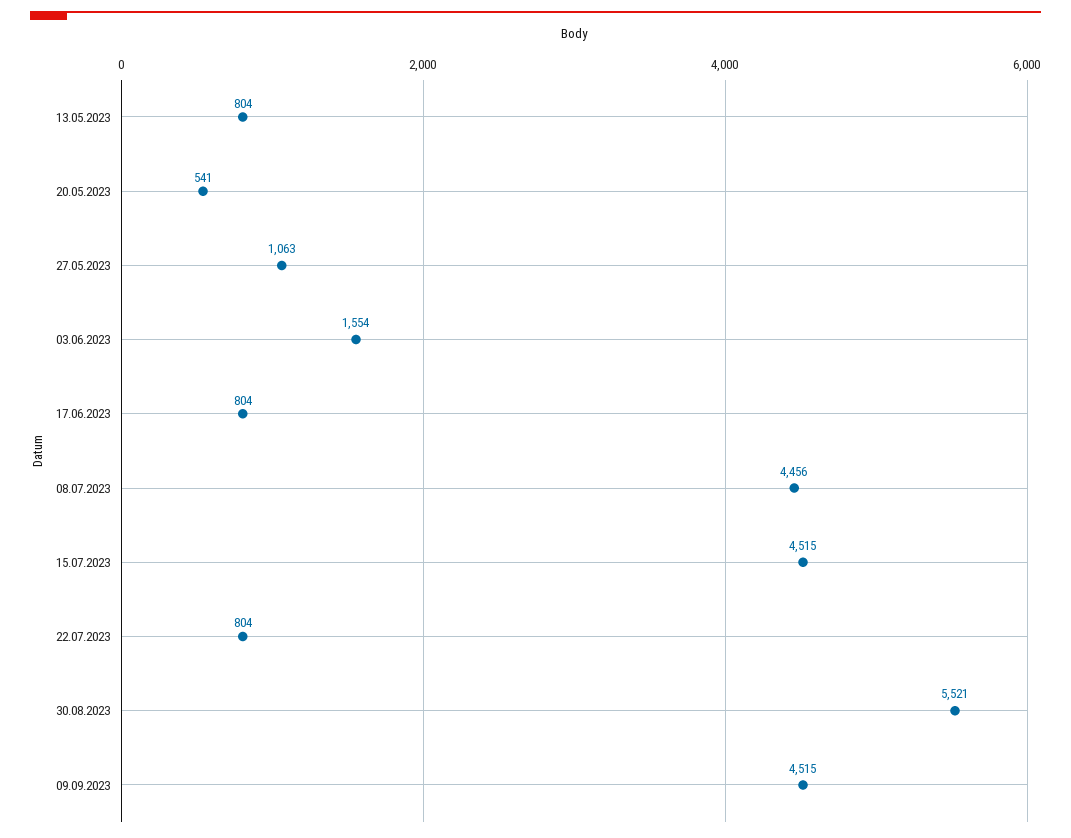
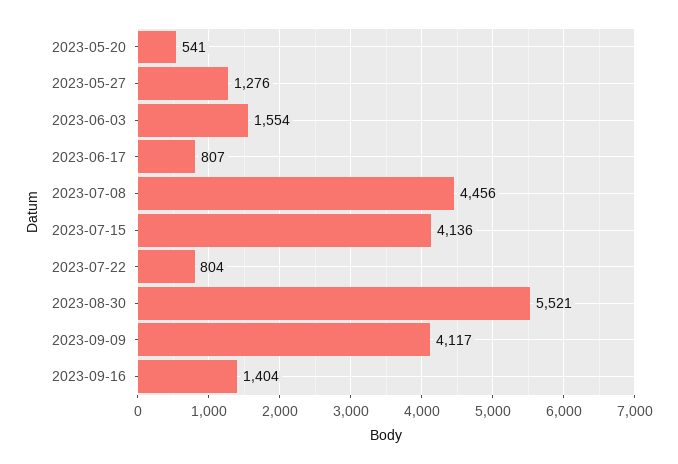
13.05.2023: 804 -> none
27.05.2023: 1063 -> 1276
17.06.2023: 804 -> 807
15.07.2023: 4515 -> 4136
09.09.2023: 4515 -> 4117
2023-09-16: none -> 1404

